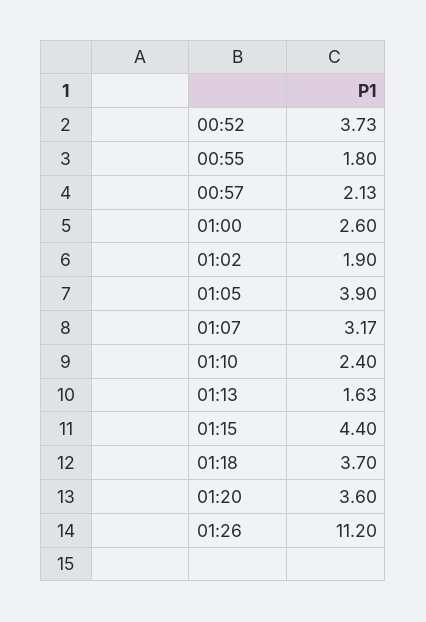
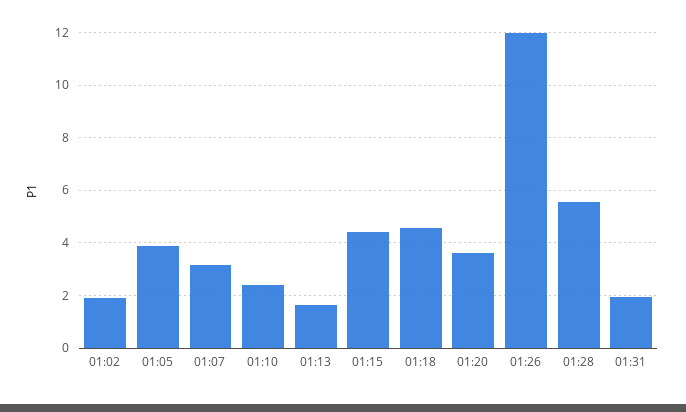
00:52: 3.73 -> none
00:55: 1.8 -> none
00:57: 2.13 -> none
01:00: 2.6 -> none
01:18: 3.7 -> 4.5
01:26: 11.2 -> 12
01:28: none -> 5.5
01:31: none -> 2

